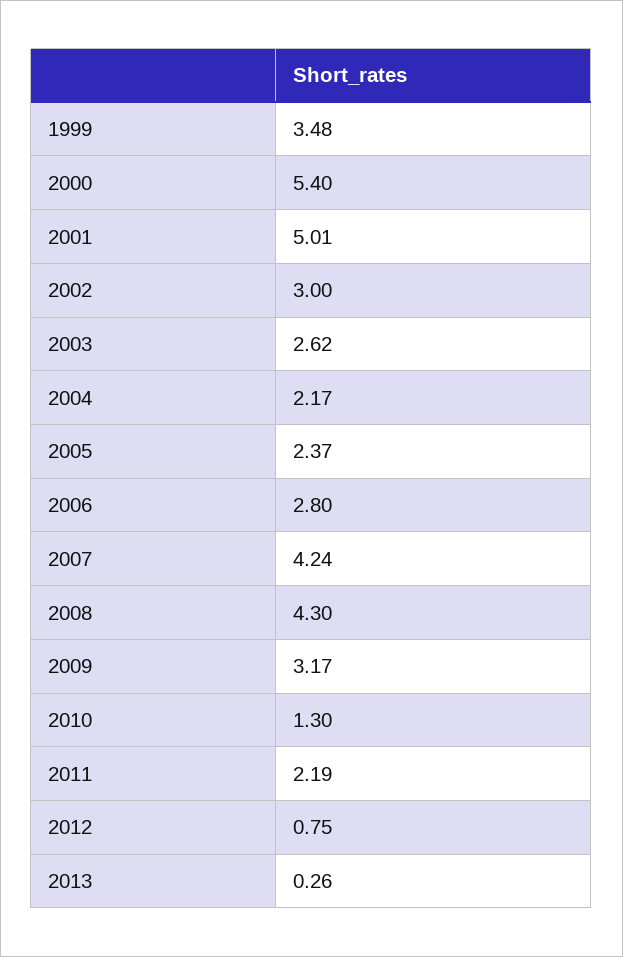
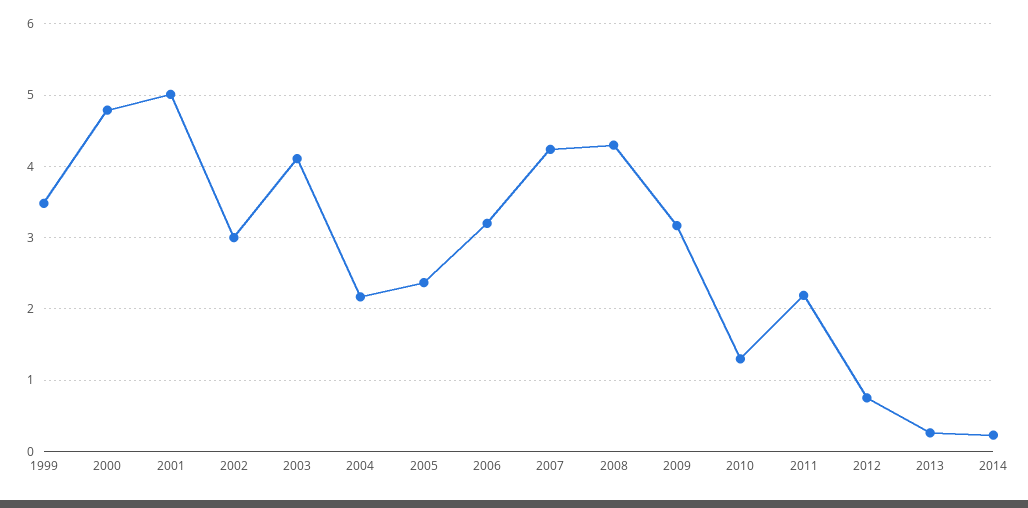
2000: 5.4 -> 4.8
2003: 2.62 -> 4.1
2006: 2.8 -> 3.2
2014: none -> 0.2

